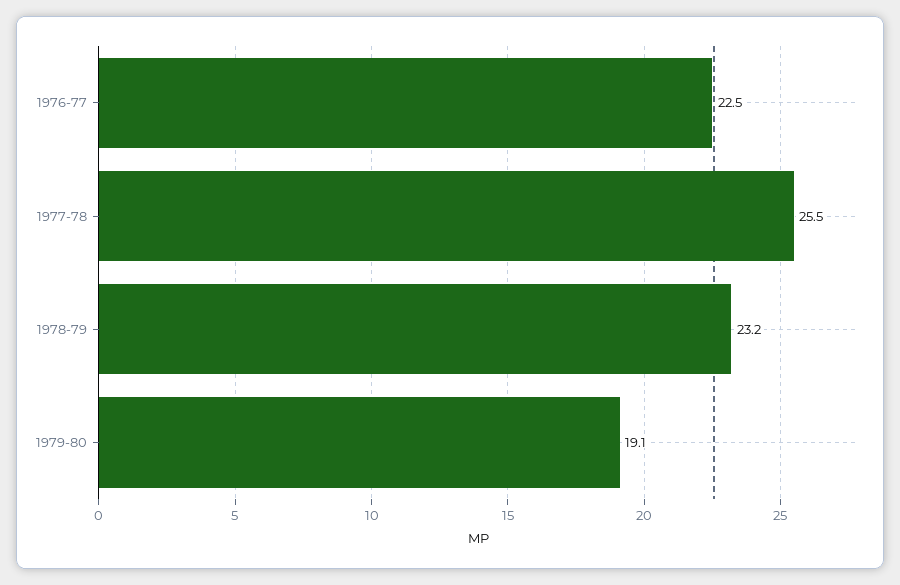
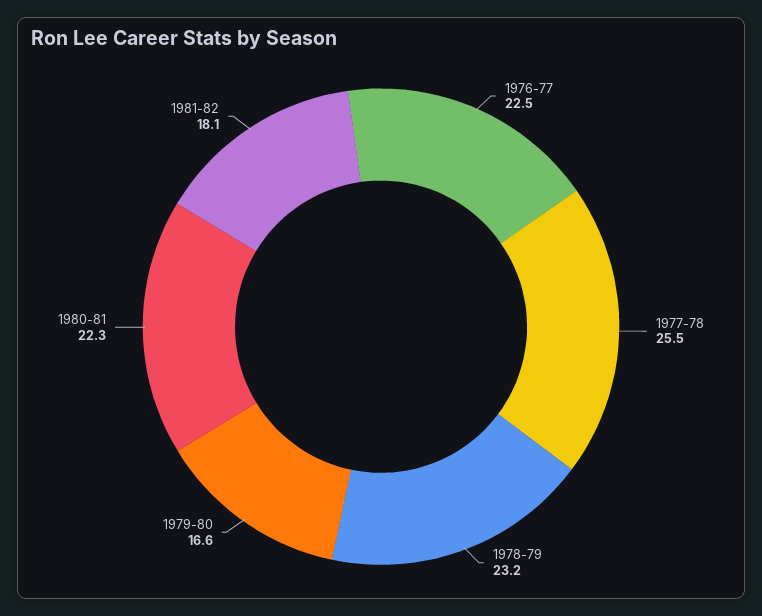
1979-80: 19.1 -> 16.6
1980-81: none -> 22.3
1981-82: none -> 18.1

